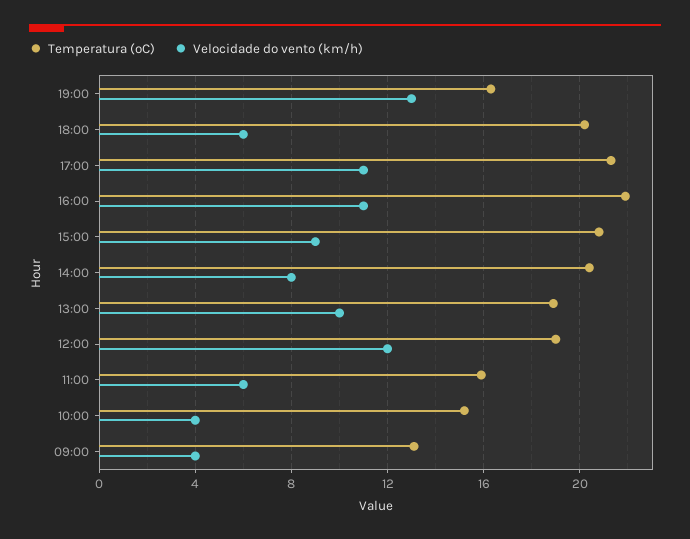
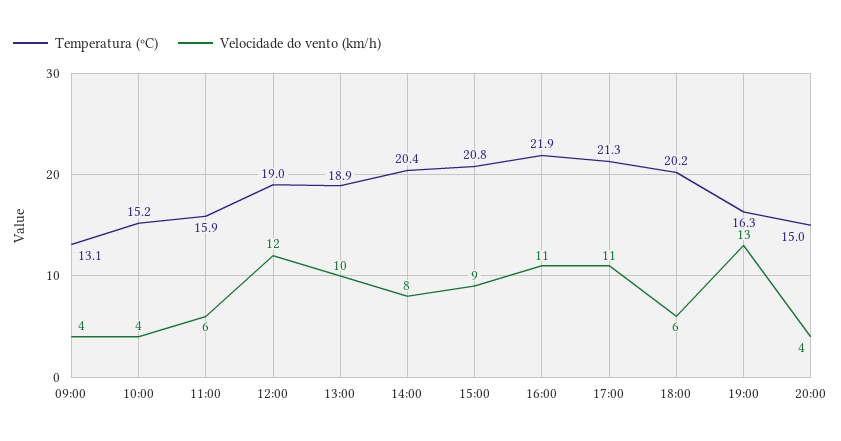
Temperatura (ºC), 20:00: none -> 15
Velocidade do vento (km/h), 20:00: none -> 4

